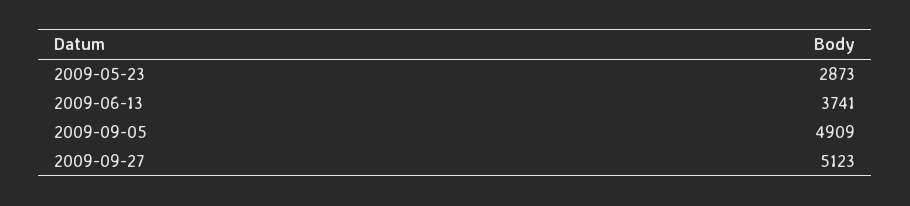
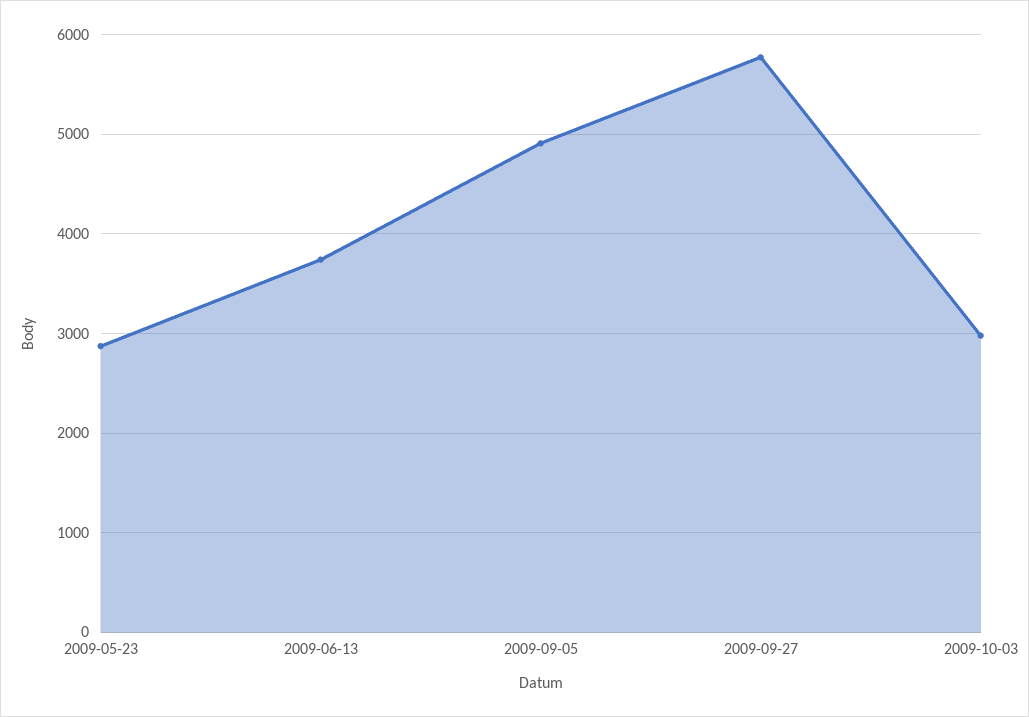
2009-09-27: 5123 -> 5800
2009-10-03: none -> 3000

